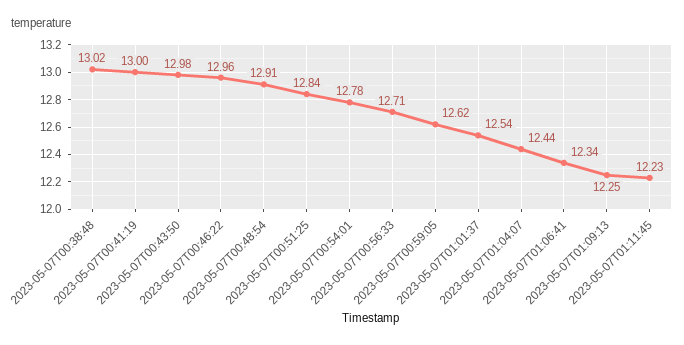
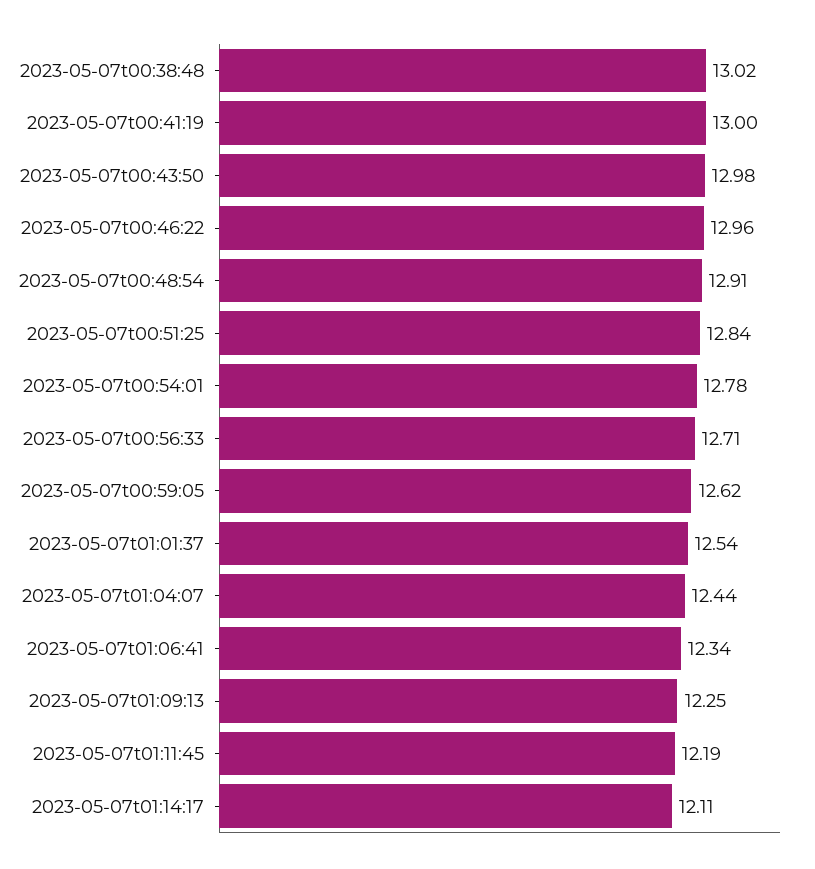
2023-05-07T01:11:45: 12.23 -> 12.19
2023-05-07t01:14:17: none -> 12.11

